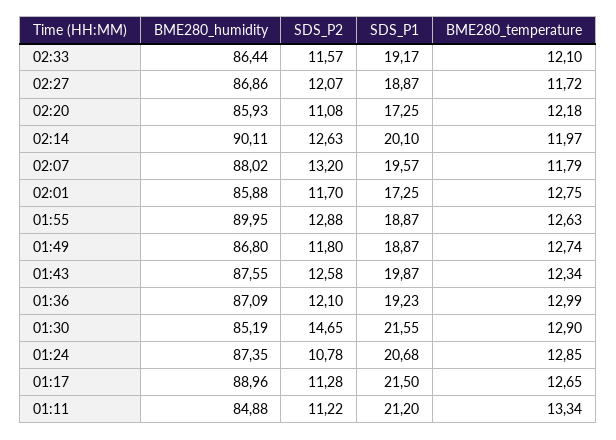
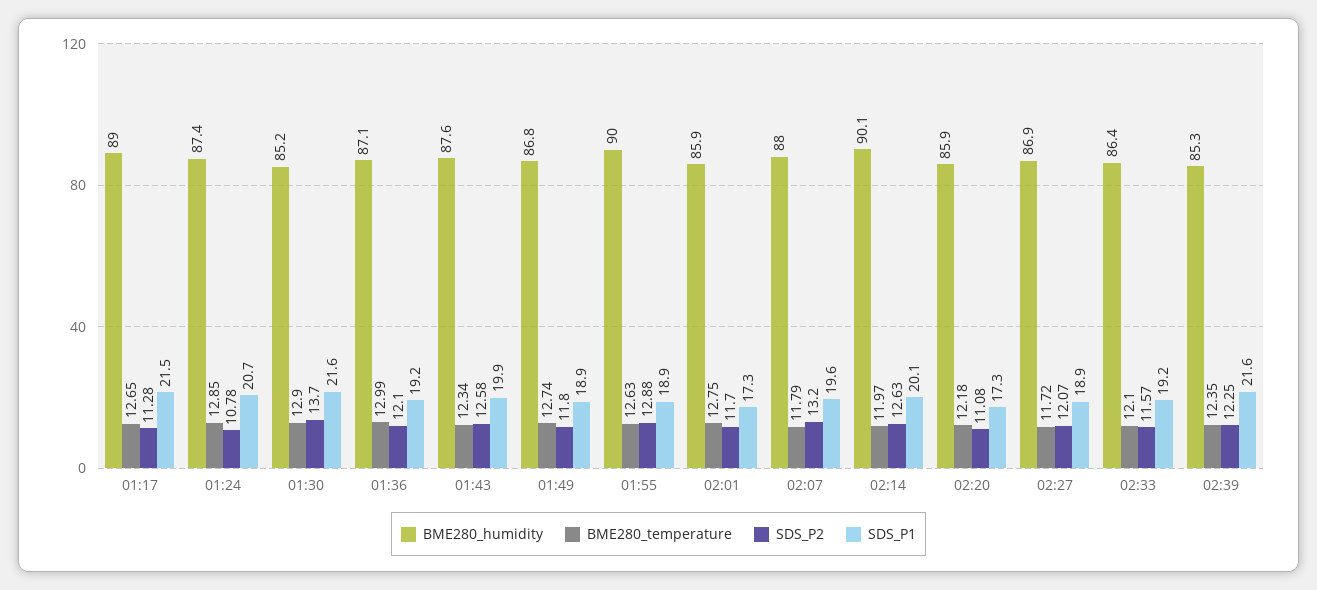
SDS_P2, 01:30: 14.65 -> 13.7
BME280_humidity, 01:11: 84.88 -> none
SDS_P2, 01:11: 11.22 -> none
SDS_P1, 01:11: 21.2 -> none
BME280_temperature, 01:11: 13.34 -> none
BME280_humidity, 02:39: none -> 85.3
BME280_temperature, 02:39: none -> 12.35
SDS_P2, 02:39: none -> 12.25
SDS_P1, 02:39: none -> 21.6

